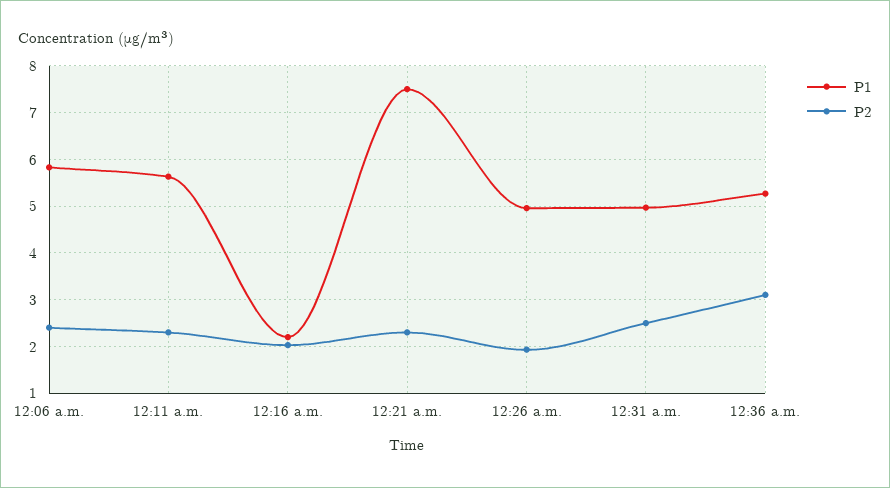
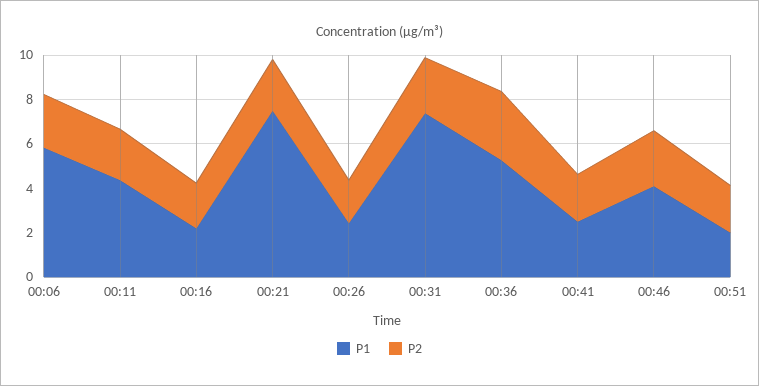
P1, 12:11 a.m.: 5.6 -> 4.5
P1, 12:26 a.m.: 5 -> 2.5
P1, 12:31 a.m.: 5 -> 7.5
P1, 00:41: none -> 2.5
P2, 00:41: none -> 2
P1, 00:46: none -> 4
P2, 00:46: none -> 2.5
P1, 00:51: none -> 2
P2, 00:51: none -> 2

